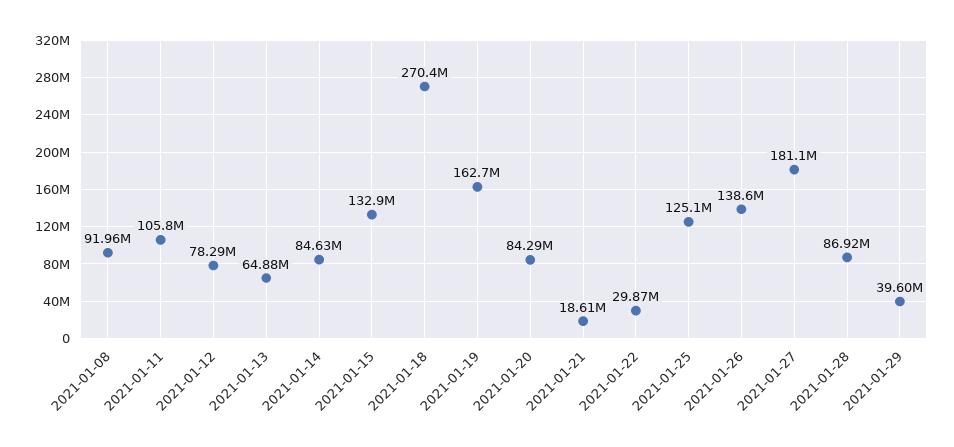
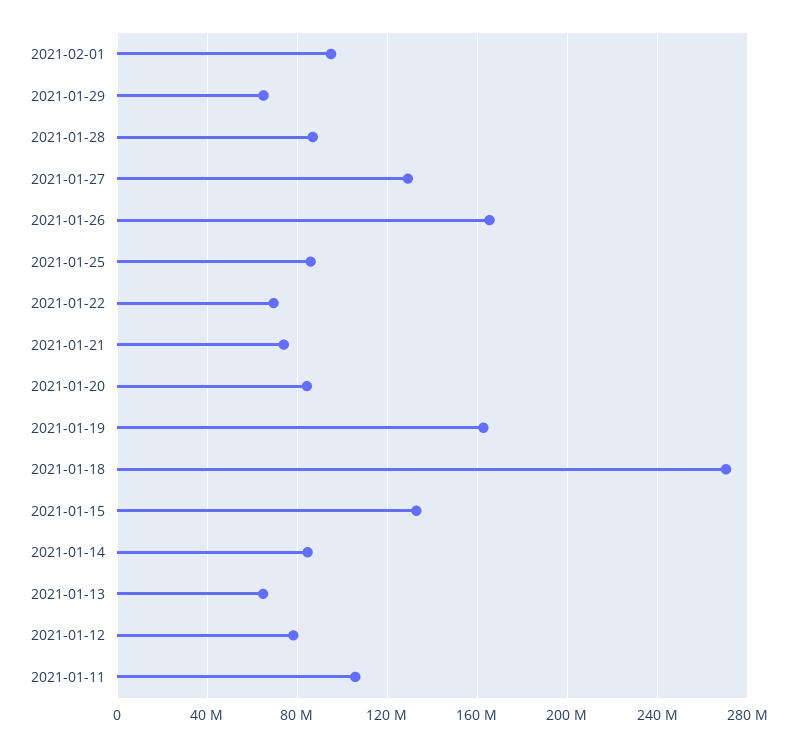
2021-01-08: 91960000 -> none
2021-01-21: 18610000 -> 75000000
2021-01-22: 29870000 -> 70000000
2021-01-25: 125100000 -> 85000000
2021-01-26: 138600000 -> 165000000
2021-01-27: 181100000 -> 130000000
2021-01-29: 39600000 -> 65000000
2021-02-01: none -> 95000000

